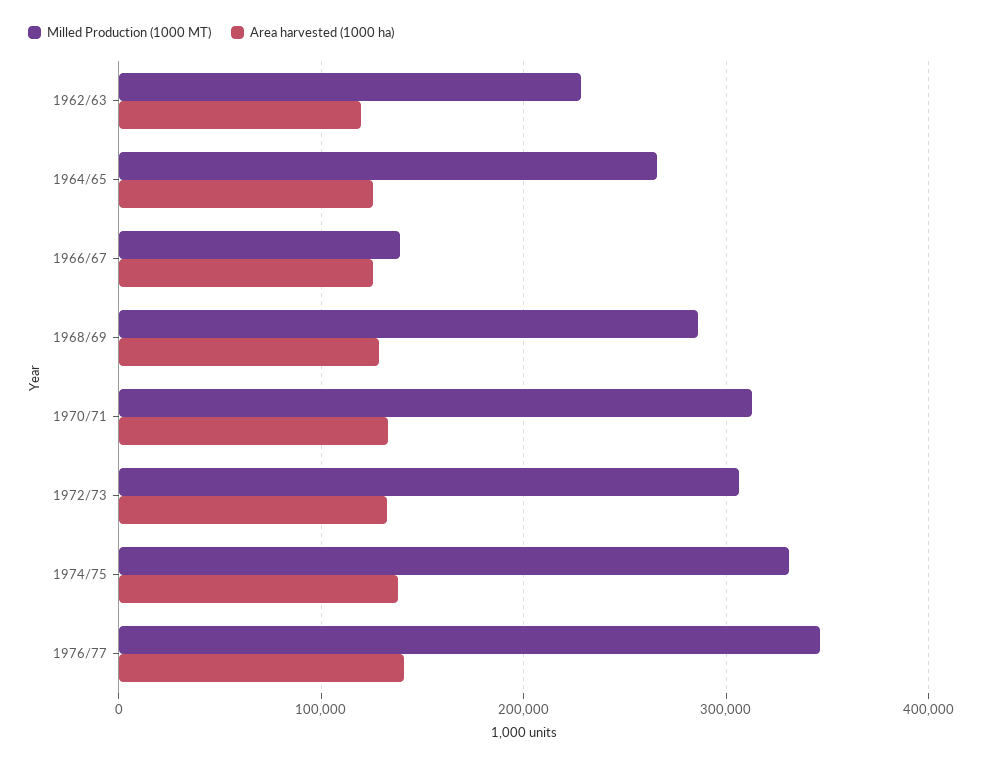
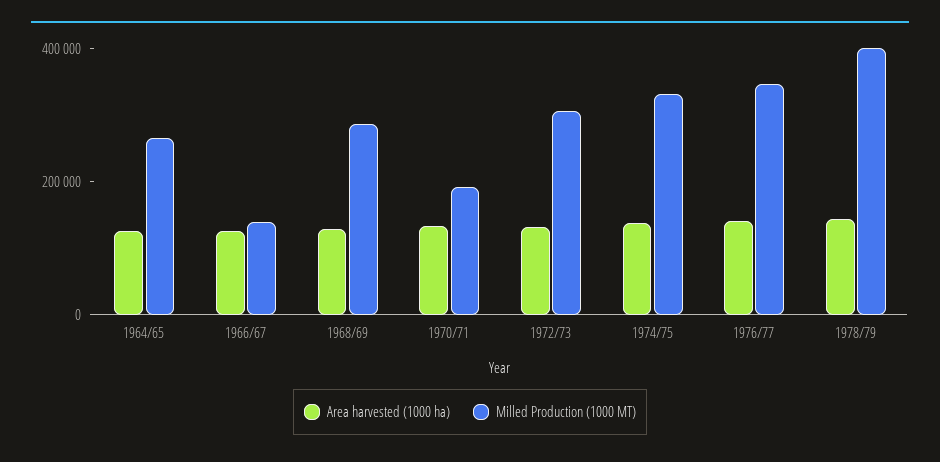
Milled Production (1000 MT), 1962/63: 230000 -> none
Area harvested (1000 ha), 1962/63: 120000 -> none
Milled Production (1000 MT), 1970/71: 310000 -> 200000
Area harvested (1000 ha), 1978/79: none -> 150000
Milled Production (1000 MT), 1978/79: none -> 400000

